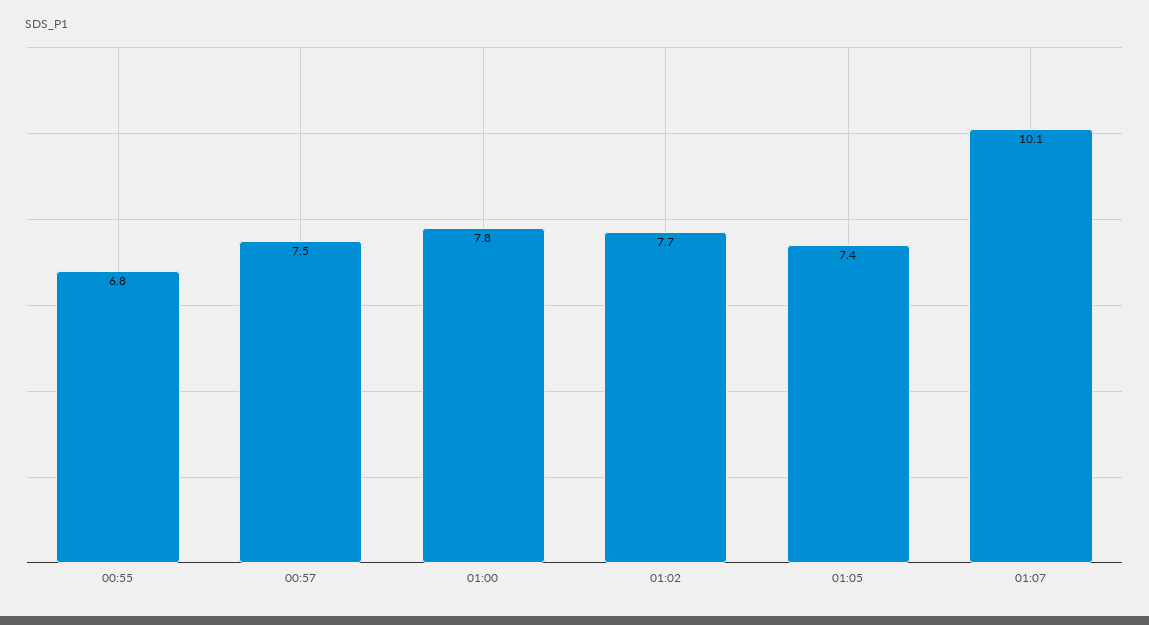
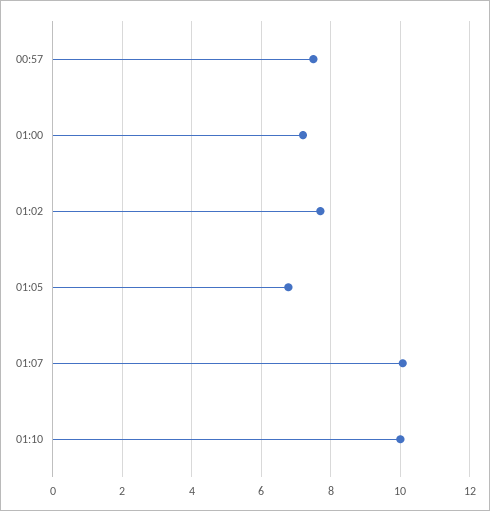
00:55: 6.8 -> none
01:00: 7.8 -> 7.2
01:05: 7.4 -> 6.8
01:10: none -> 10

